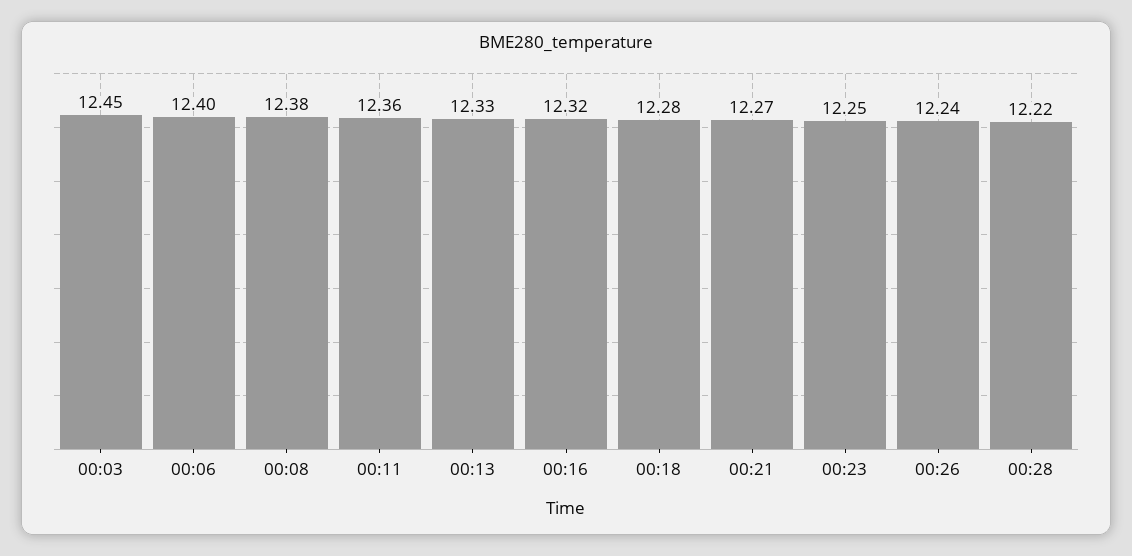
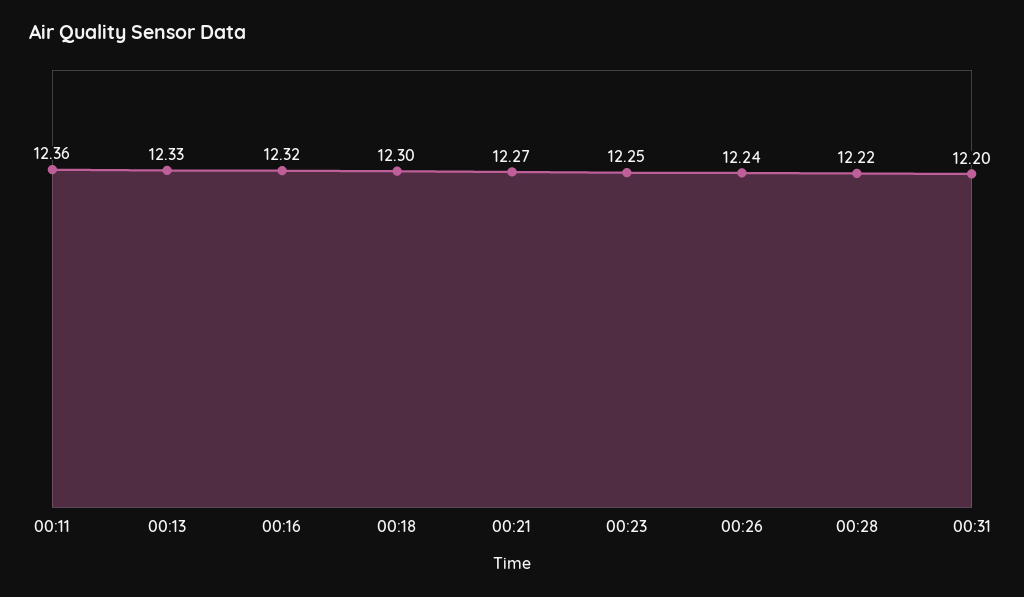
00:03: 12.45 -> none
00:06: 12.4 -> none
00:08: 12.38 -> none
00:18: 12.28 -> 12.3
00:31: none -> 12.2

